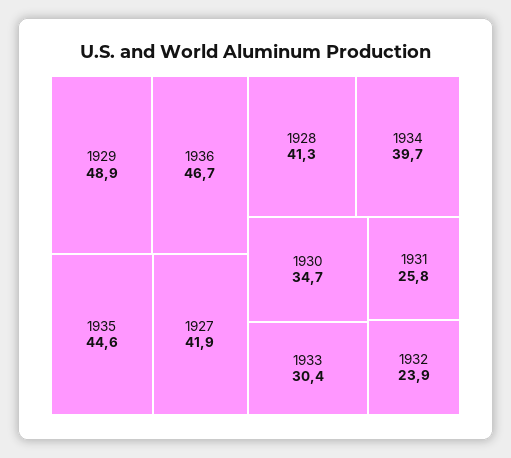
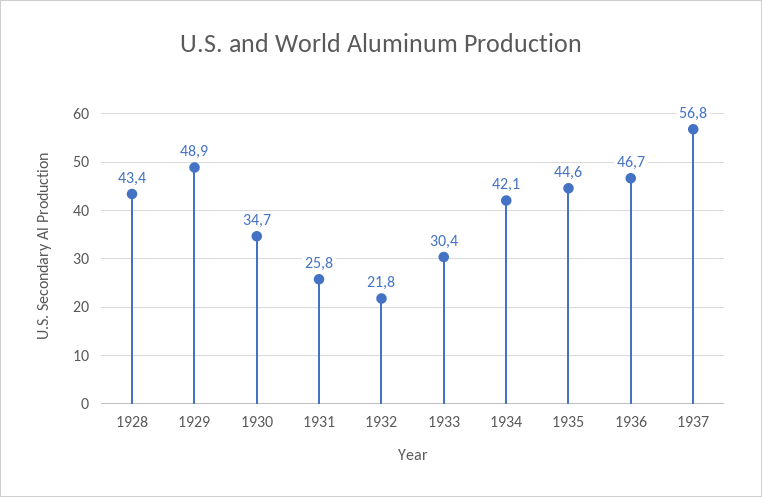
1927: 41.9 -> none
1928: 41.3 -> 43.4
1934: 39.7 -> 42.1
1932: 23.9 -> 21.8
1937: none -> 56.8

